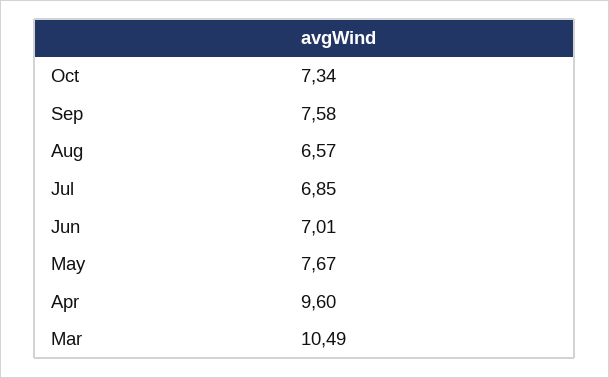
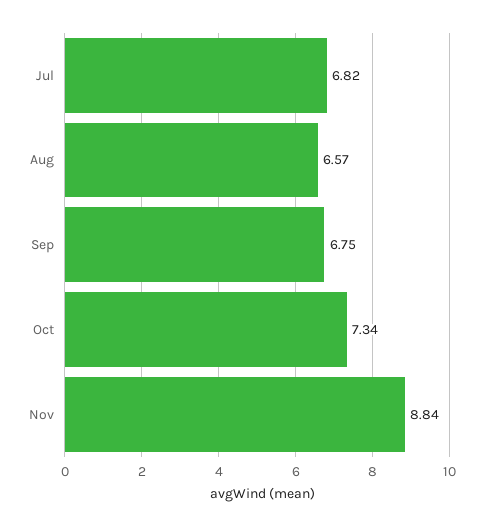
Sep: 7.58 -> 6.75
Jul: 6.85 -> 6.82
Jun: 7.01 -> none
May: 7.67 -> none
Apr: 9.6 -> none
Mar: 10.49 -> none
Nov: none -> 8.84

